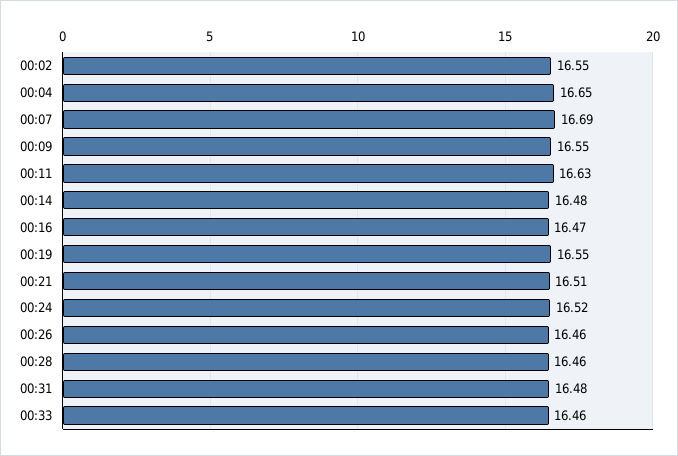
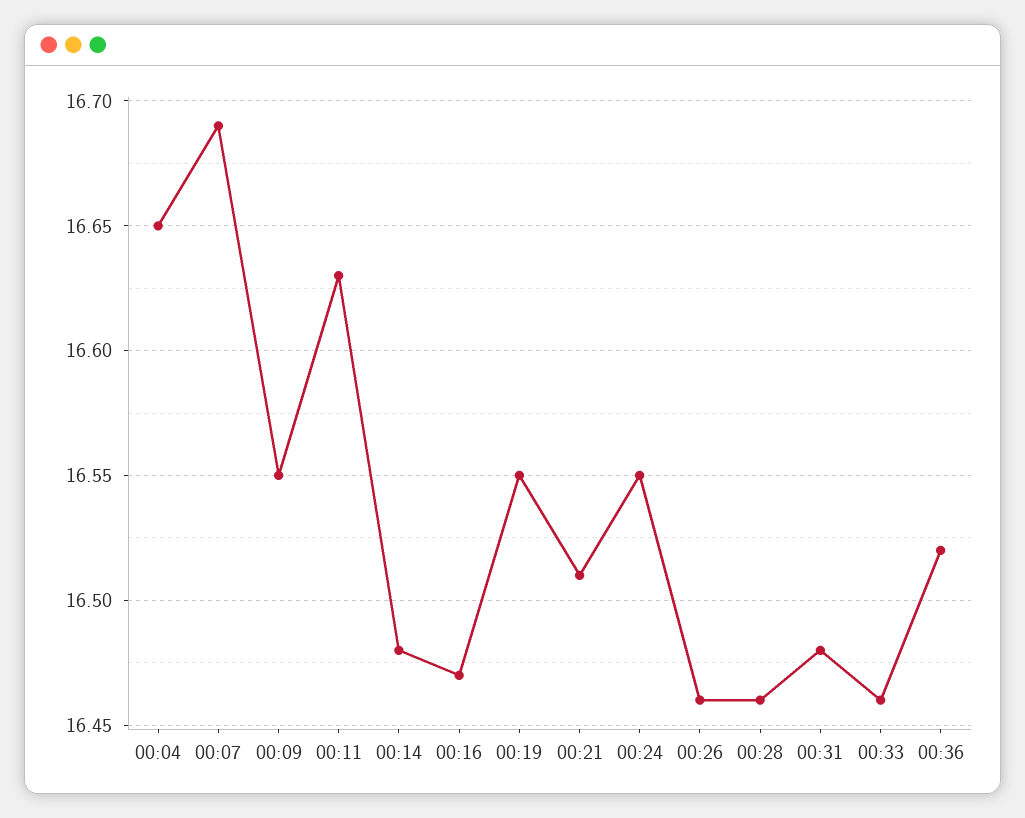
00:02: 16.55 -> none
00:24: 16.52 -> 16.55
00:36: none -> 16.52

